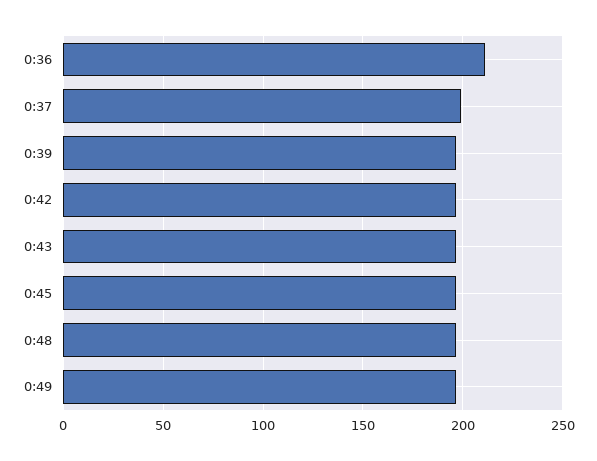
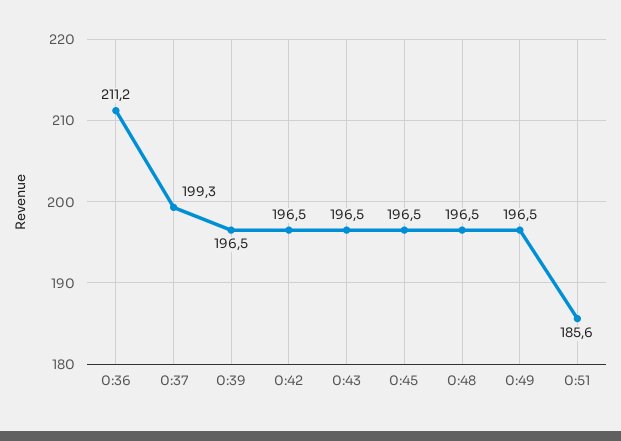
0:51: none -> 185.6

